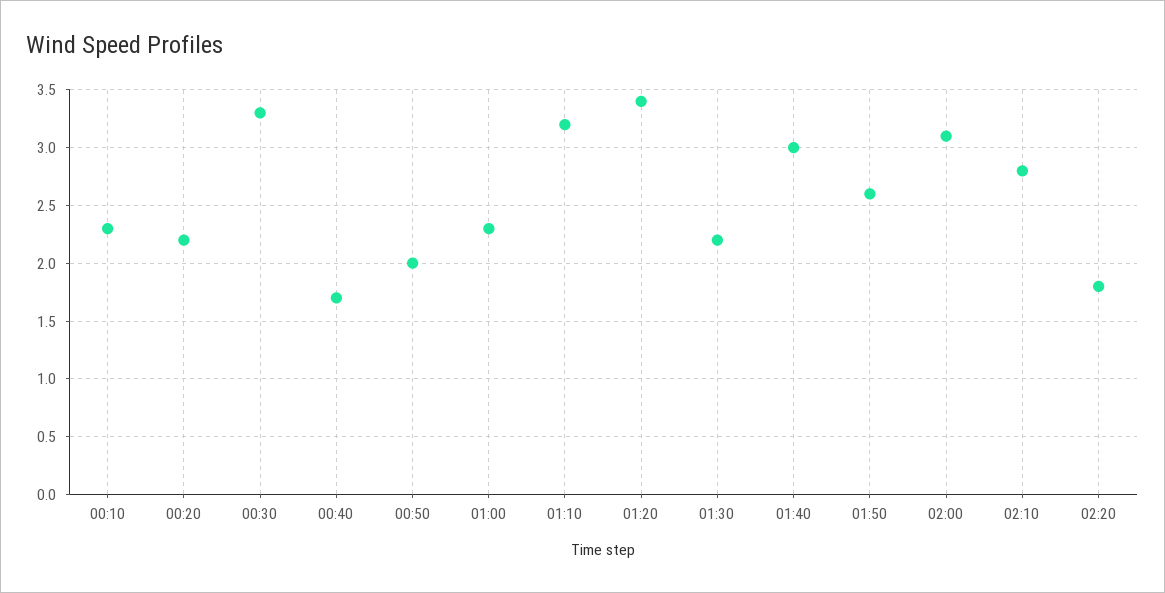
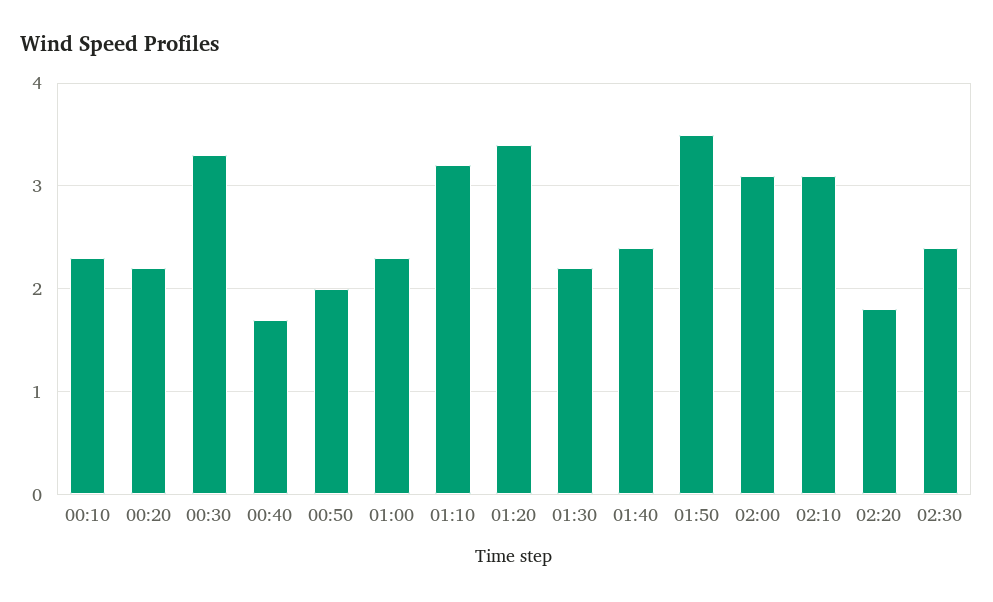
01:40: 3 -> 2.4
01:50: 2.6 -> 3.5
02:10: 2.8 -> 3.1
02:30: none -> 2.4

